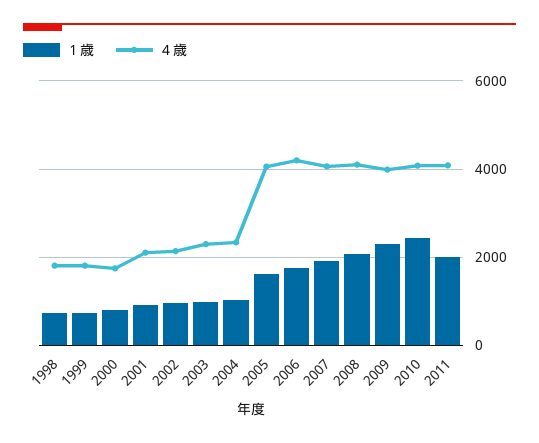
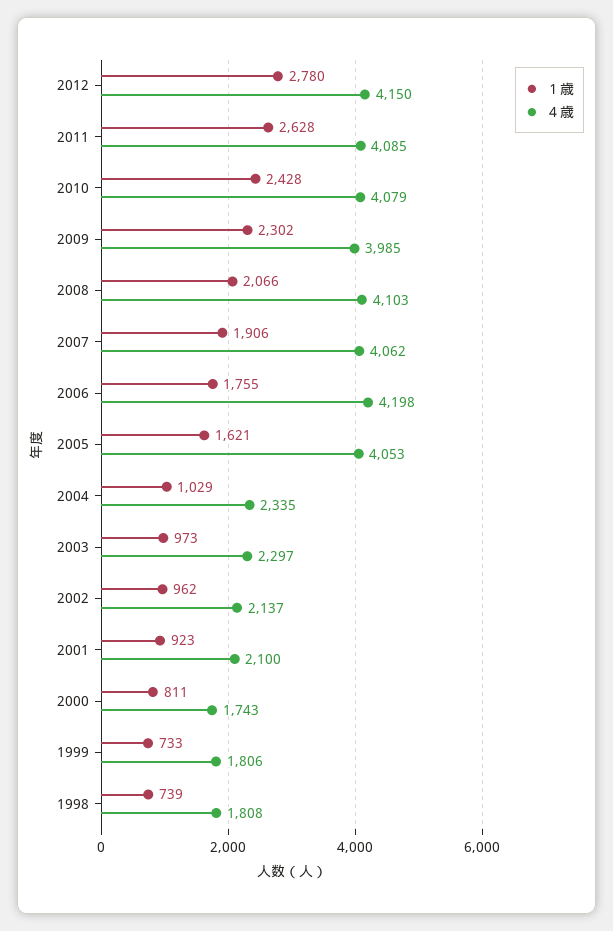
１歳, 2011: 2000 -> 2628
１歳, 2012: none -> 2780
４歳, 2012: none -> 4150

